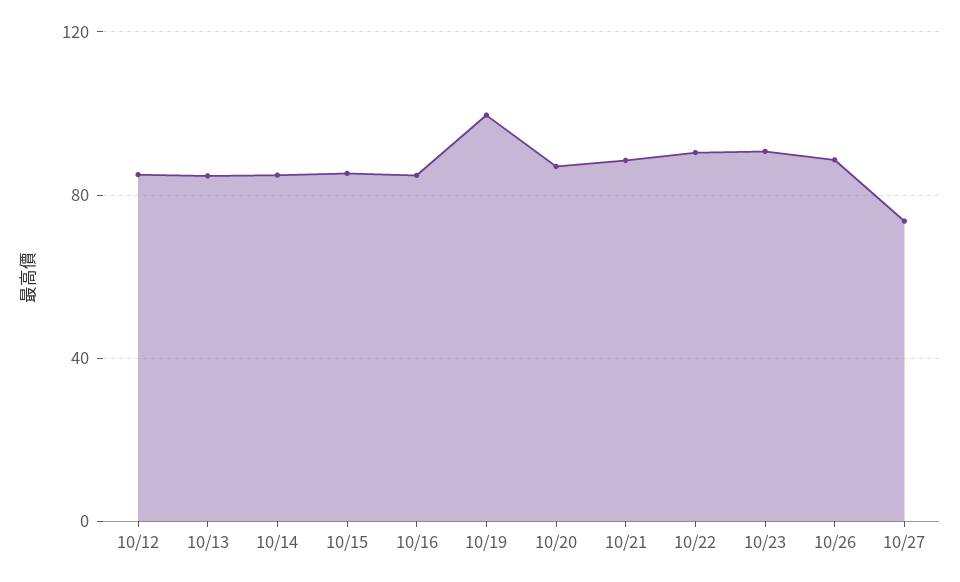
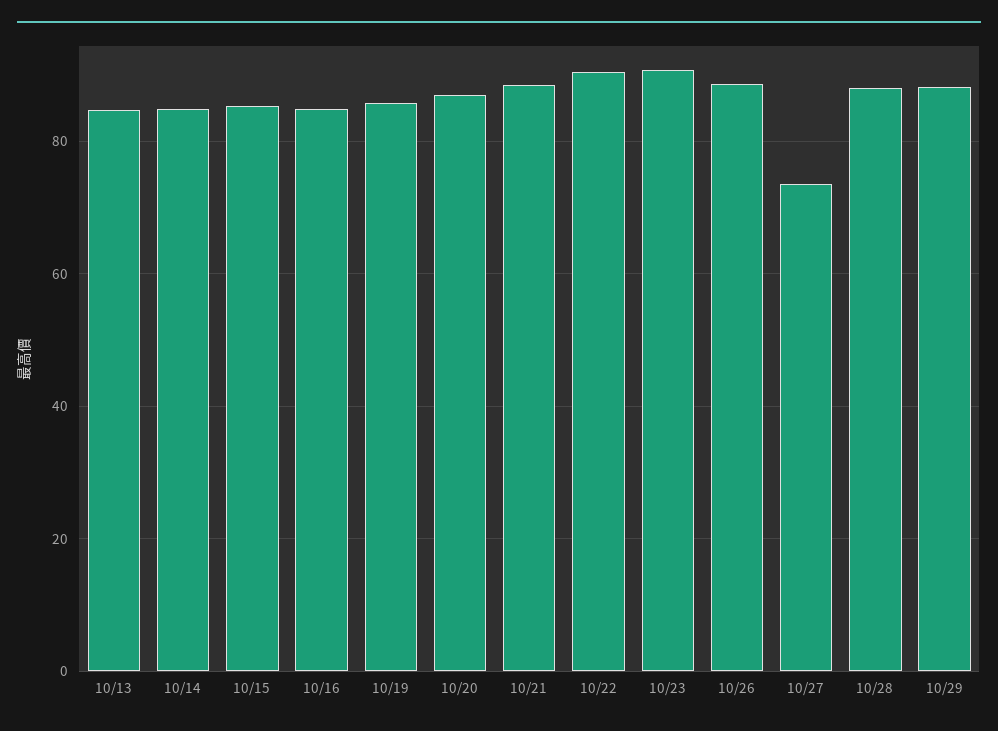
10/12: 85 -> none
10/19: 100 -> 86
10/28: none -> 88
10/29: none -> 88

